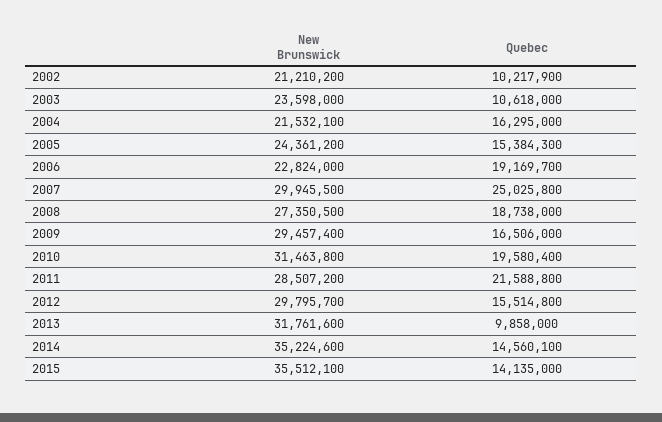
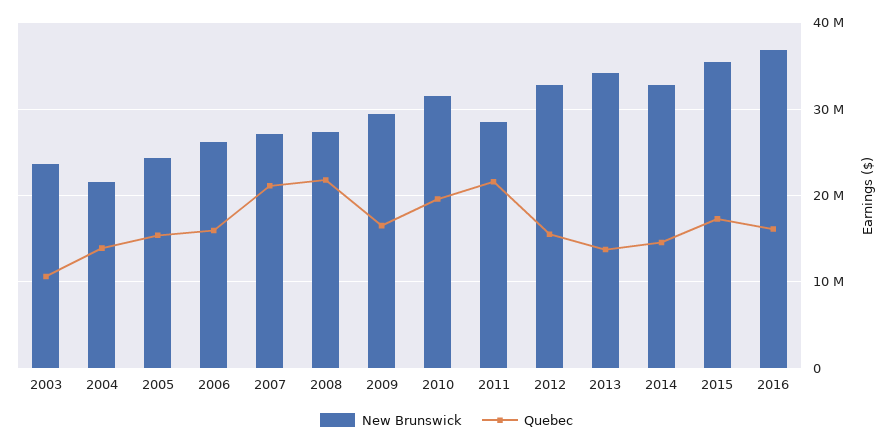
New Brunswick, 2002: 21210200 -> none
Quebec, 2002: 10217900 -> none
Quebec, 2004: 16295000 -> 14000000
New Brunswick, 2006: 22824000 -> 26000000
Quebec, 2006: 19169700 -> 16000000
New Brunswick, 2007: 29945500 -> 27000000
Quebec, 2007: 25025800 -> 21000000
Quebec, 2008: 18738000 -> 22000000
New Brunswick, 2012: 29795700 -> 33000000
New Brunswick, 2013: 31761600 -> 34000000
Quebec, 2013: 9858000 -> 14000000
New Brunswick, 2014: 35224600 -> 33000000
Quebec, 2015: 14135000 -> 17000000
New Brunswick, 2016: none -> 37000000
Quebec, 2016: none -> 16000000

